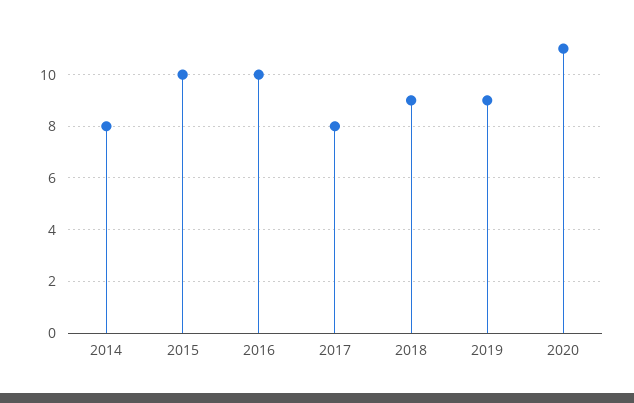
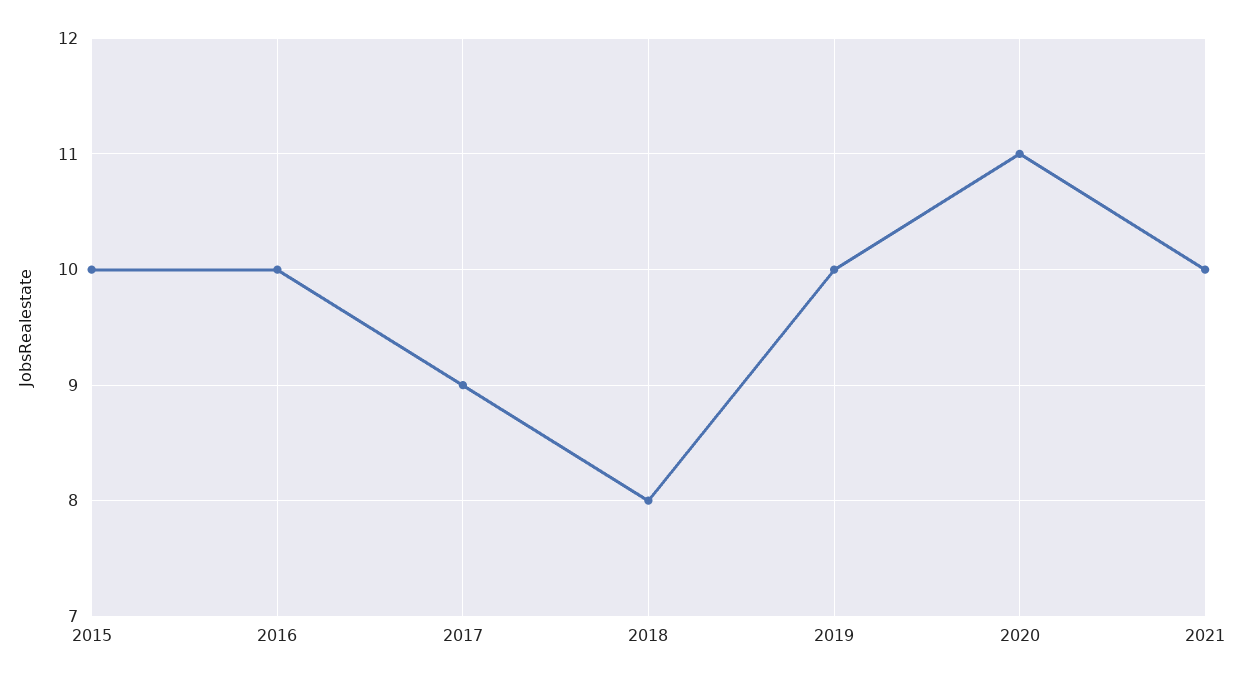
2014: 8 -> none
2017: 8 -> 9
2018: 9 -> 8
2019: 9 -> 10
2021: none -> 10

